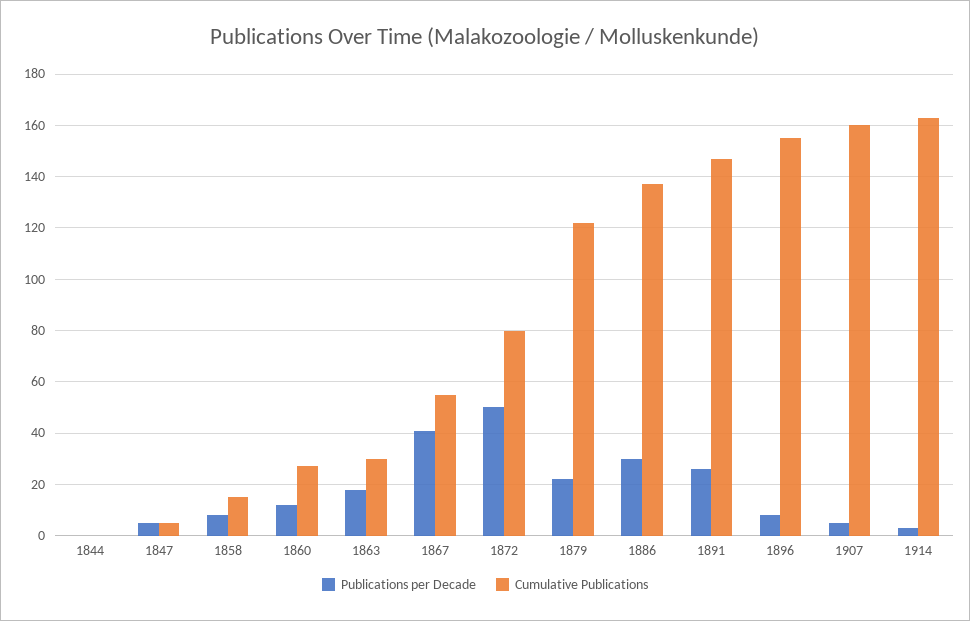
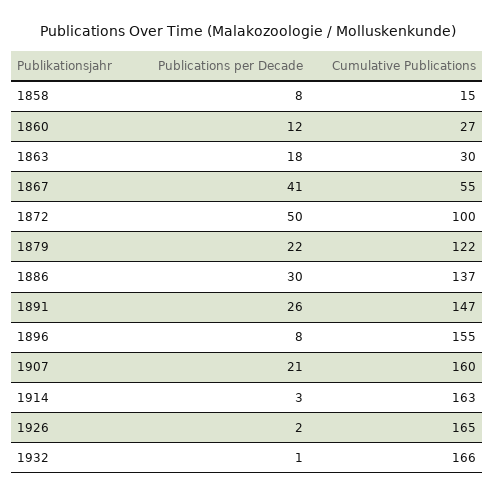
Publications per Decade, 1844: 0 -> none
Cumulative Publications, 1844: 0 -> none
Publications per Decade, 1847: 5 -> none
Cumulative Publications, 1847: 5 -> none
Cumulative Publications, 1872: 80 -> 100
Publications per Decade, 1907: 5 -> 21
Publications per Decade, 1926: none -> 2
Cumulative Publications, 1926: none -> 165
Publications per Decade, 1932: none -> 1
Cumulative Publications, 1932: none -> 166

